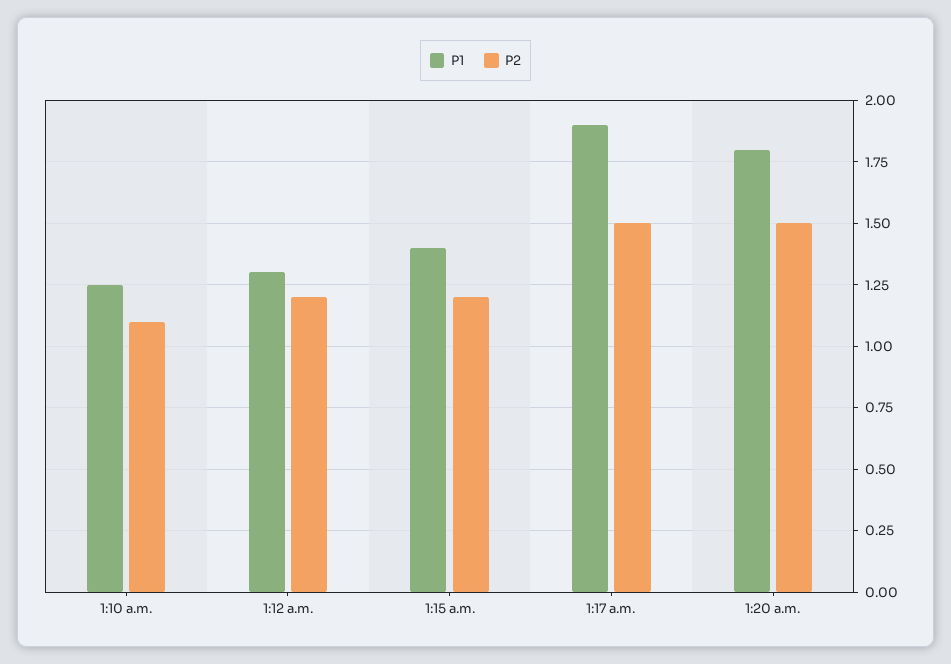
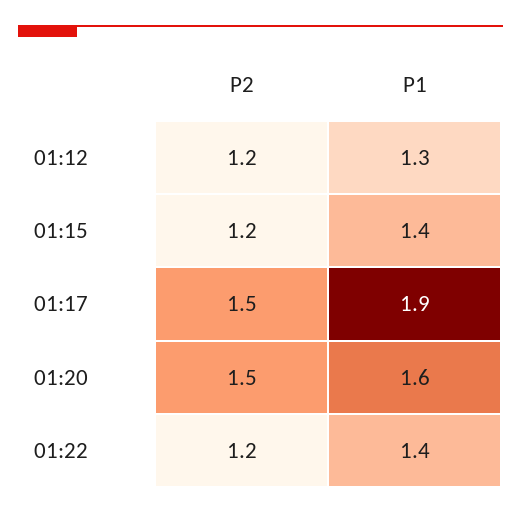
P1, 1:10 a.m.: 1.25 -> none
P2, 1:10 a.m.: 1.1 -> none
P1, 1:20 a.m.: 1.8 -> 1.6
P2, 01:22: none -> 1.2
P1, 01:22: none -> 1.4

